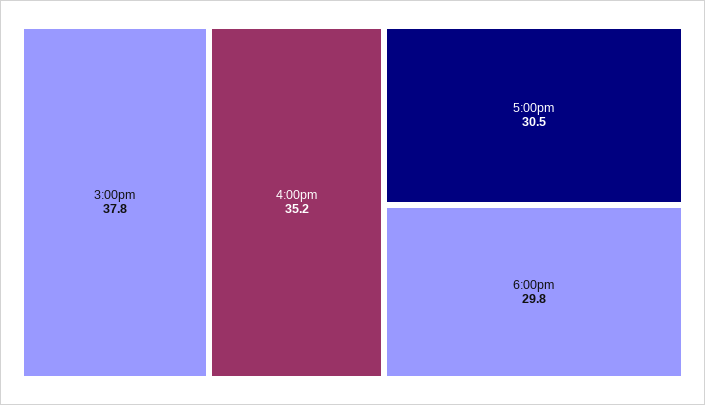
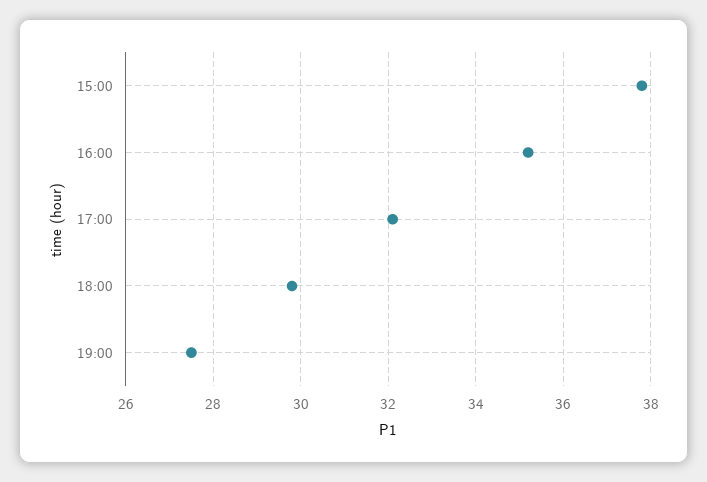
5:00pm: 30.5 -> 32
19:00: none -> 27.5

